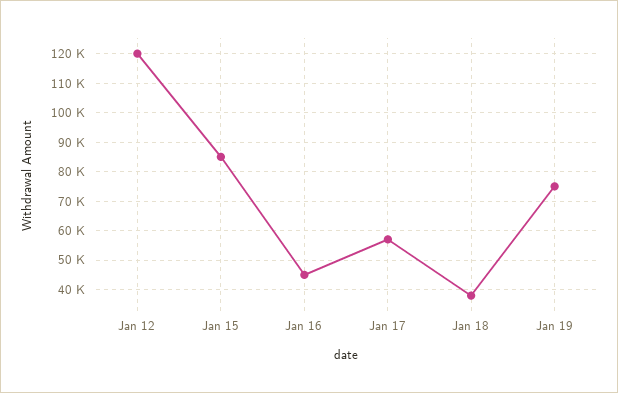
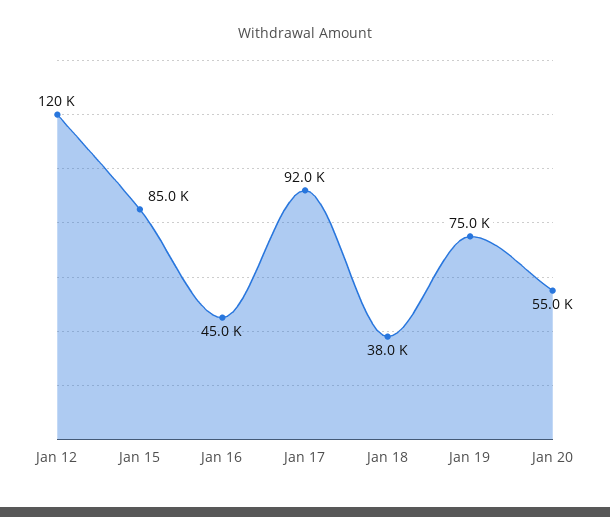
Jan 17: 57500 -> 92000
Jan 20: none -> 55000

